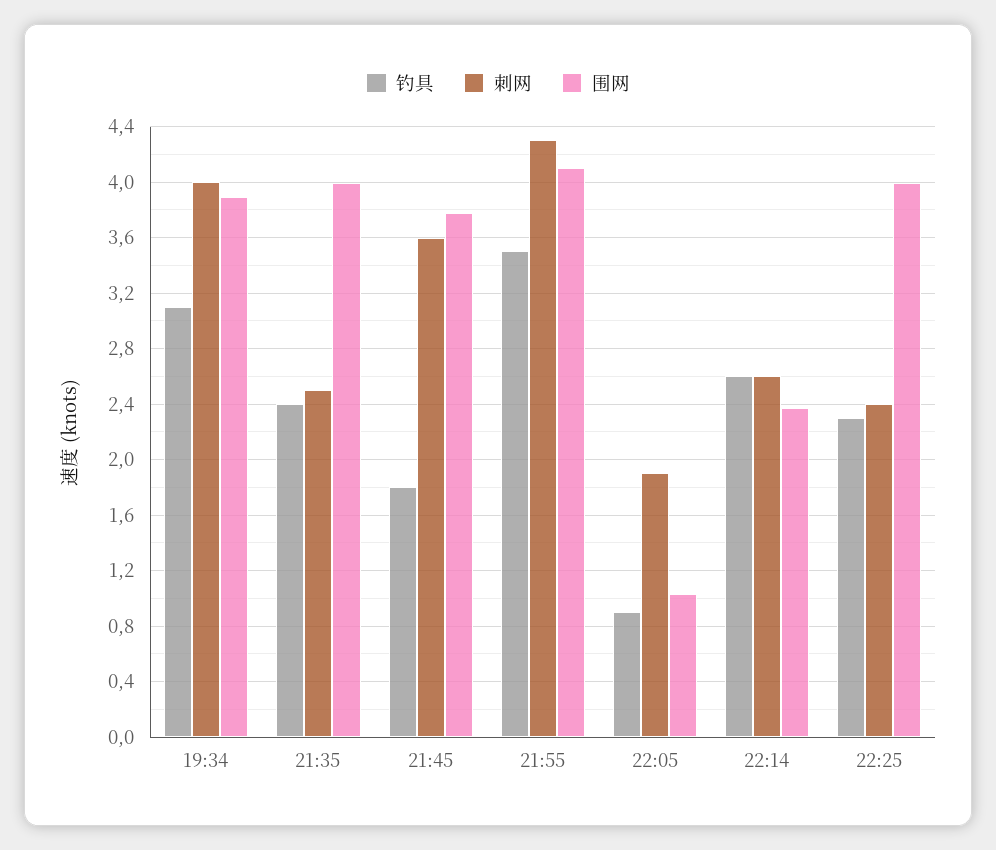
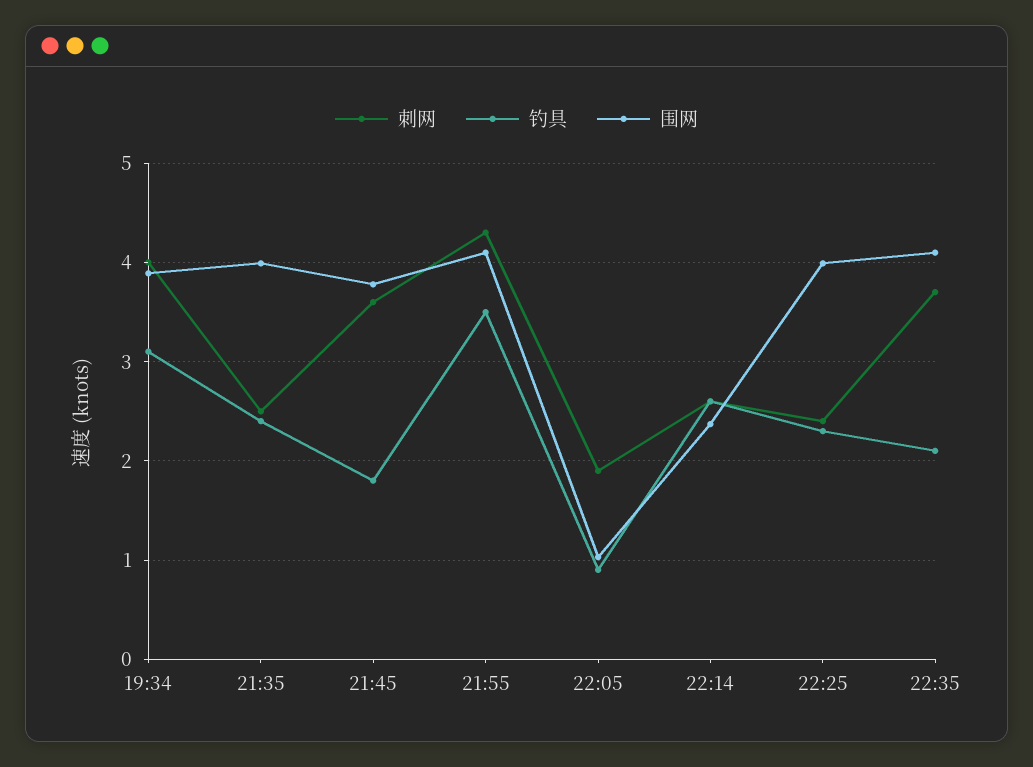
刺网, 22:35: none -> 3.7
钓具, 22:35: none -> 2.1
围网, 22:35: none -> 4.1

